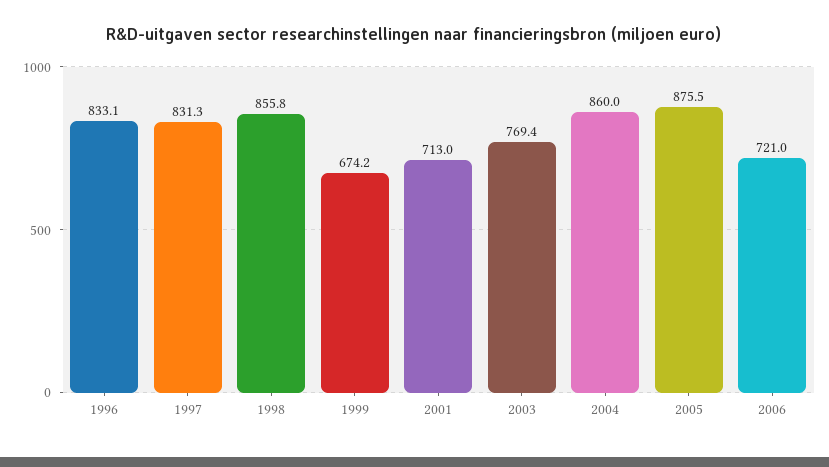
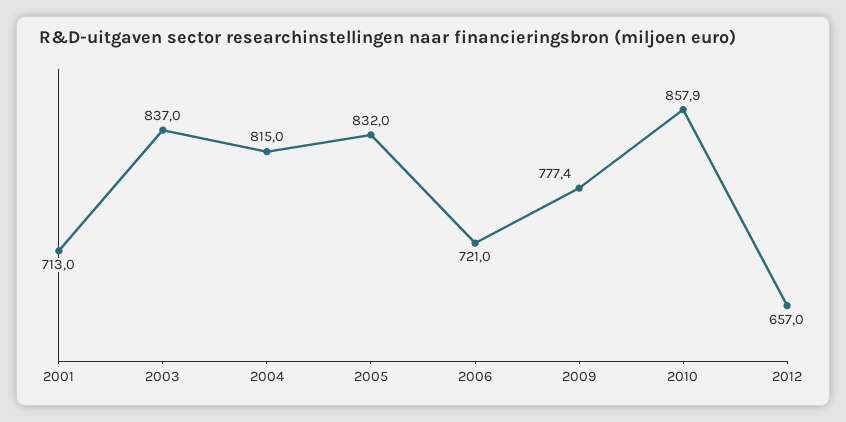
1996: 833.1 -> none
1997: 831.3 -> none
1998: 855.8 -> none
1999: 674.2 -> none
2003: 769.4 -> 837
2004: 860 -> 815
2005: 875.5 -> 832
2009: none -> 777.4
2010: none -> 857.9
2012: none -> 657

